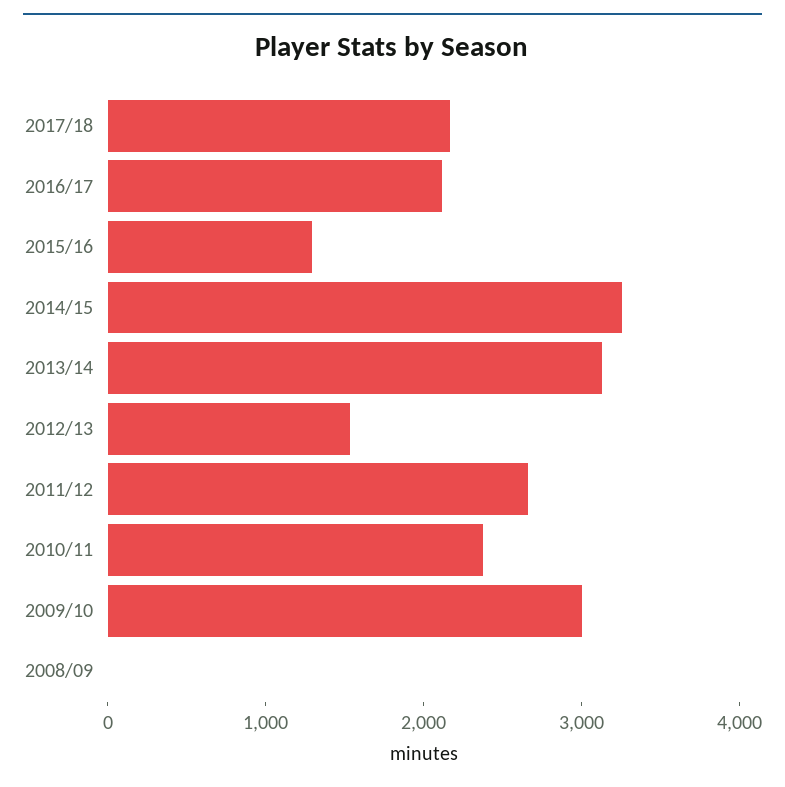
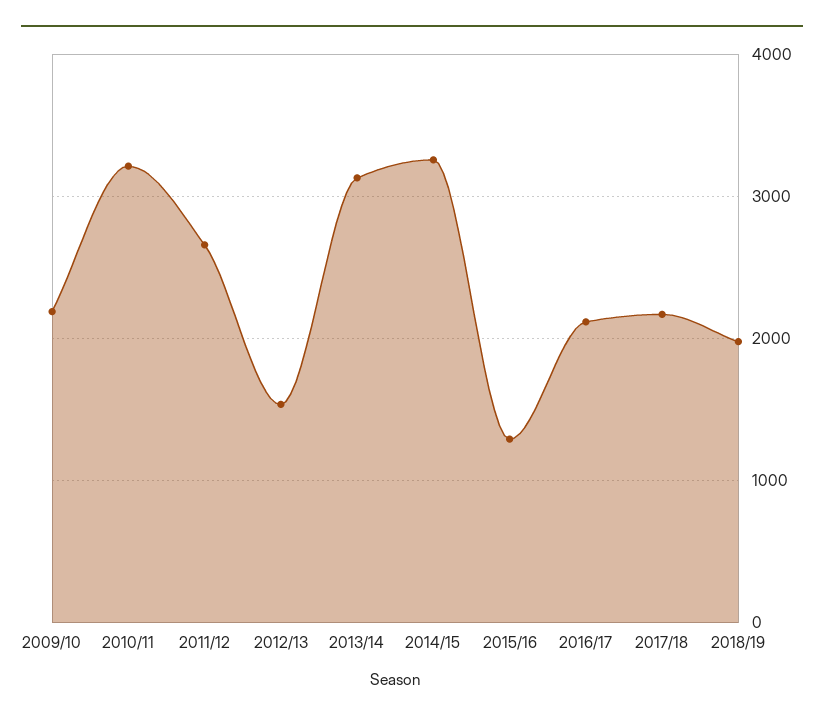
2010/11: 2400 -> 3200
2009/10: 3000 -> 2200
2008/09: 0 -> none
2018/19: none -> 2000

